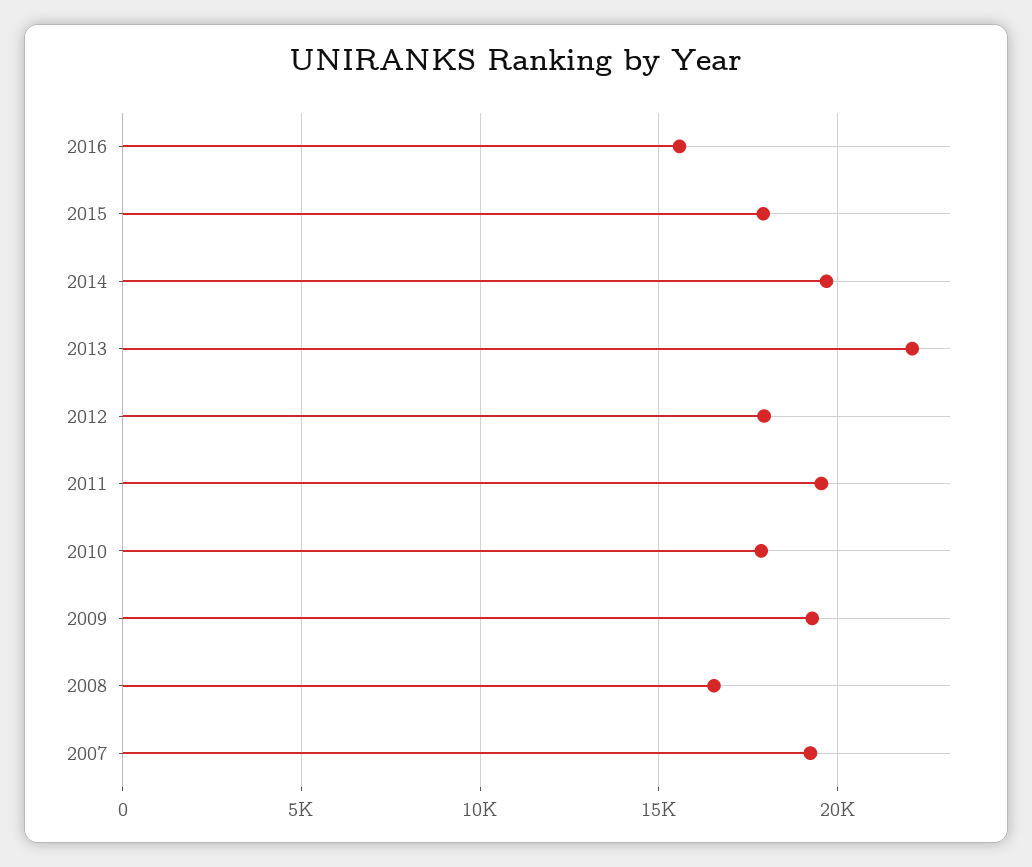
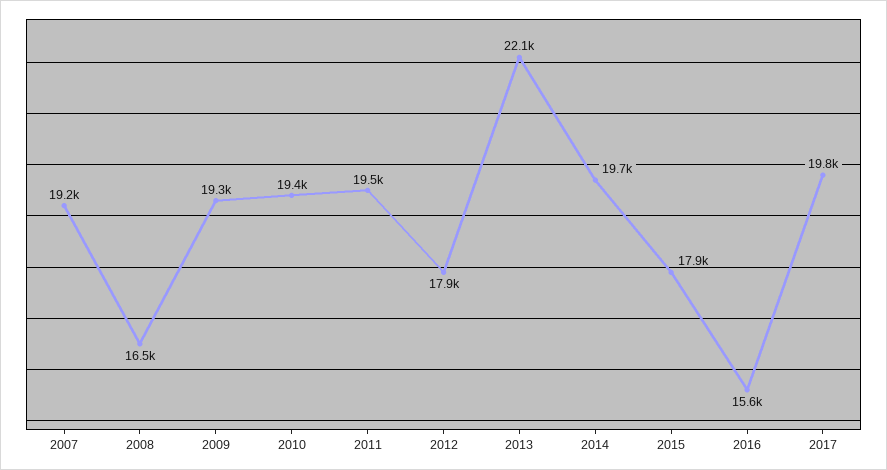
2010: 18000 -> 19400
2017: none -> 19800

